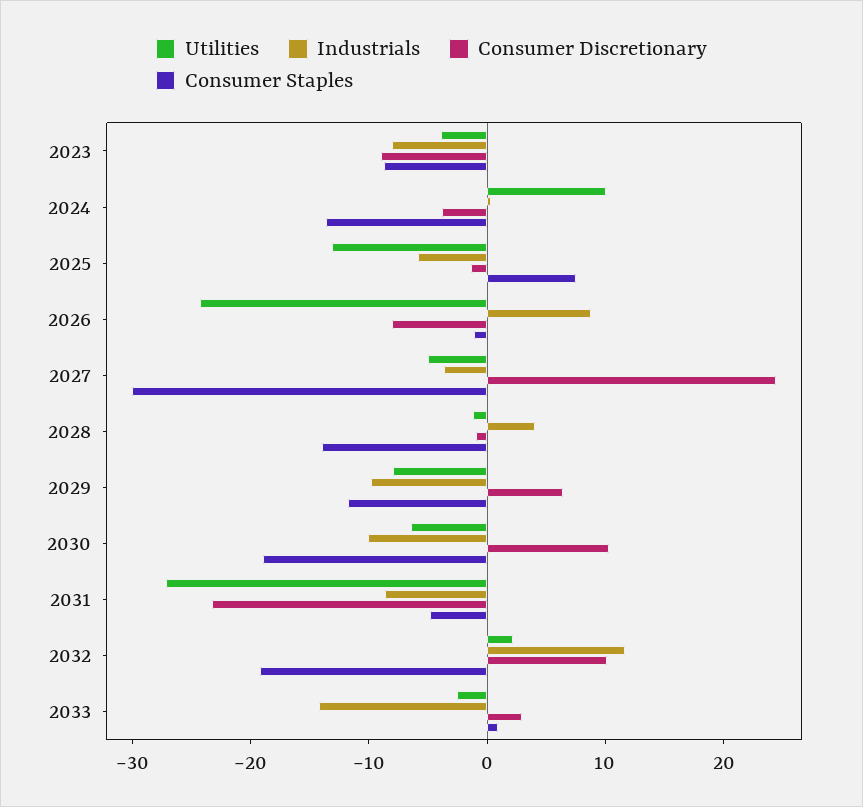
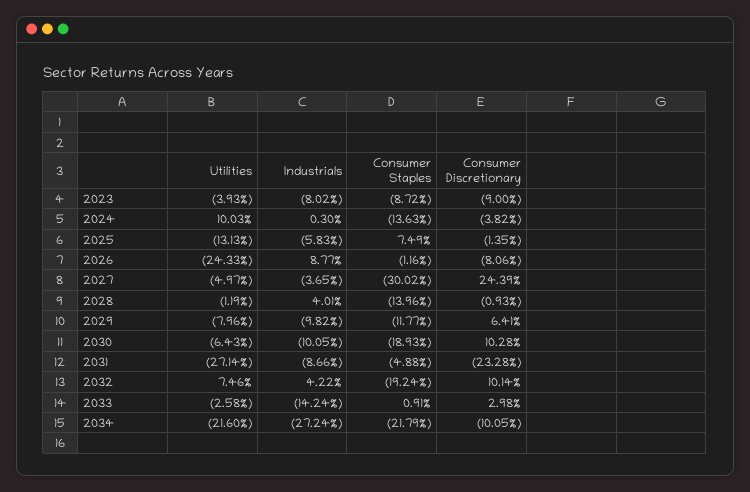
Utilities, 2032: 2 -> 7.46
Industrials, 2032: 12 -> 4.22
Utilities, 2034: none -> -21.6
Industrials, 2034: none -> -27.24
Consumer Staples, 2034: none -> -21.79
Consumer Discretionary, 2034: none -> -10.05

